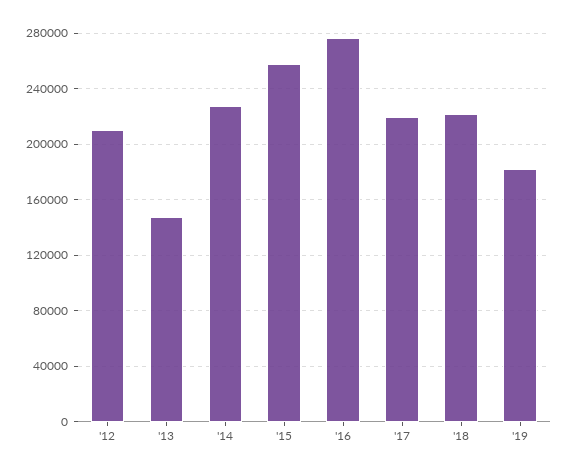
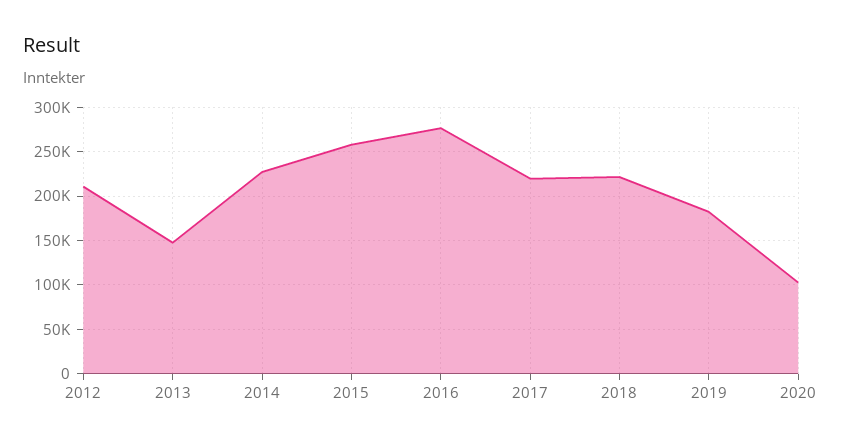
2020: none -> 100000

